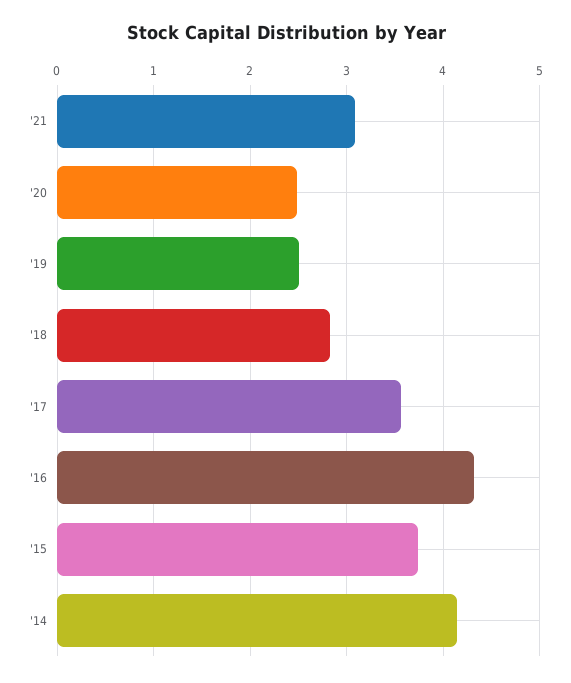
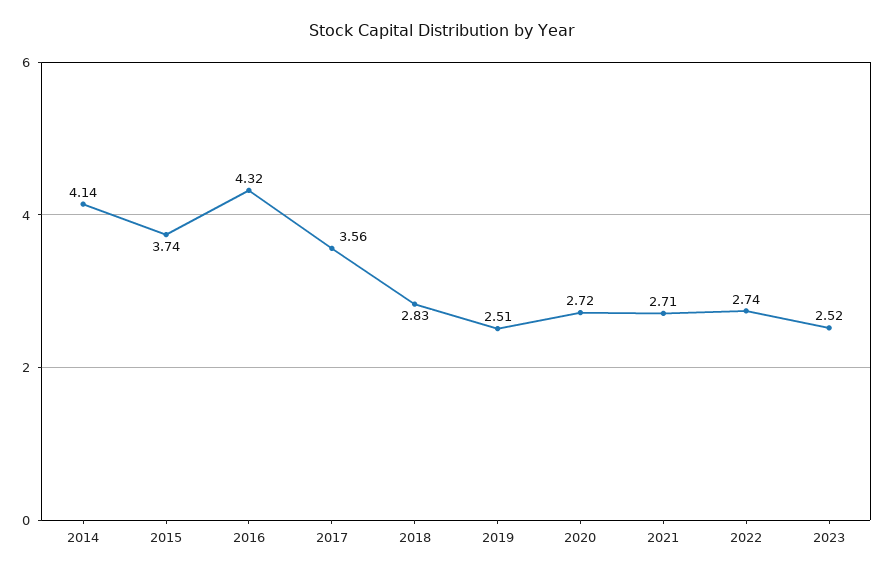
'21: 3.1 -> 2.71
'20: 2.5 -> 2.72
2022: none -> 2.74
2023: none -> 2.52

